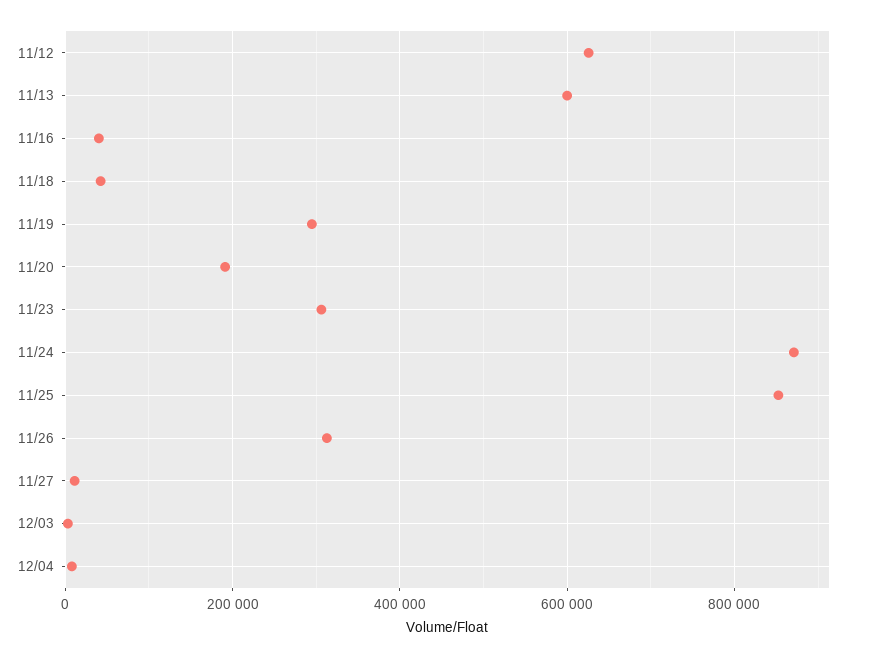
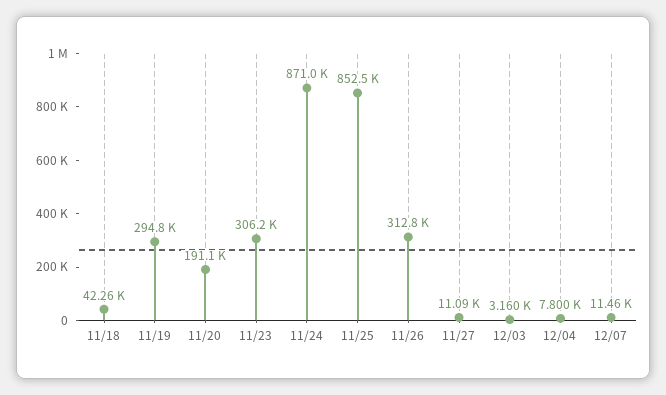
11/12: 620000 -> none
11/13: 600000 -> none
11/16: 40000 -> none
12/07: none -> 11460

